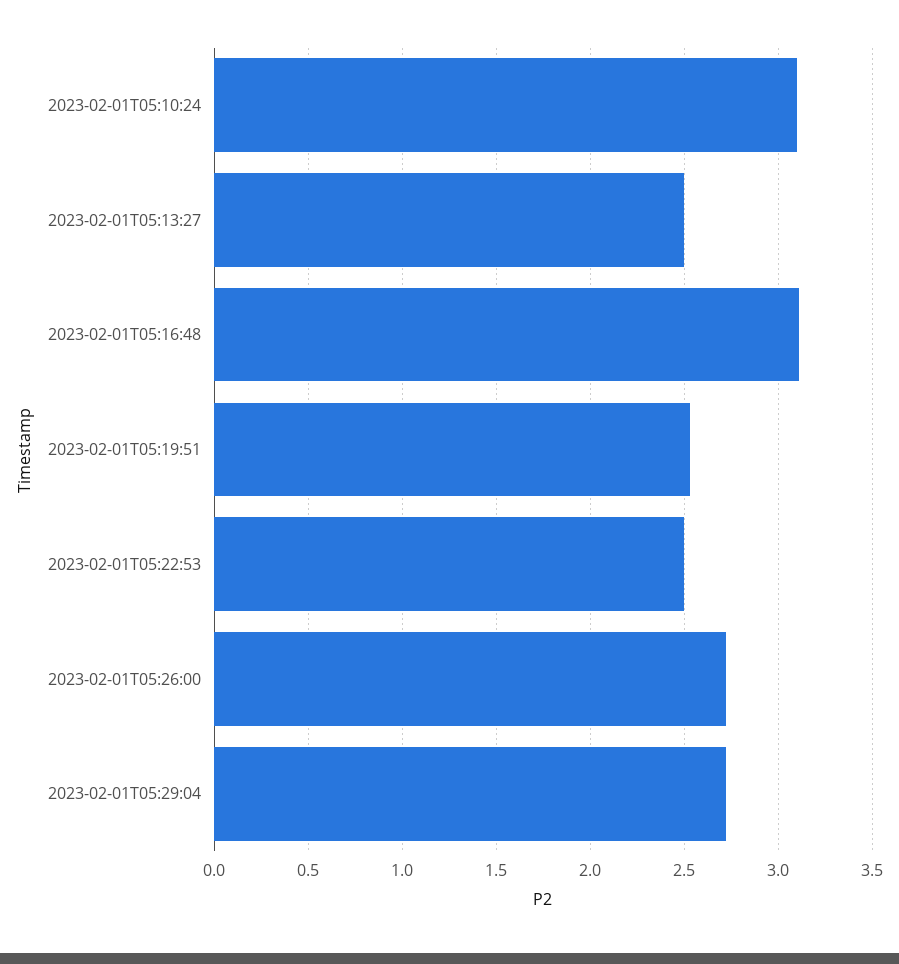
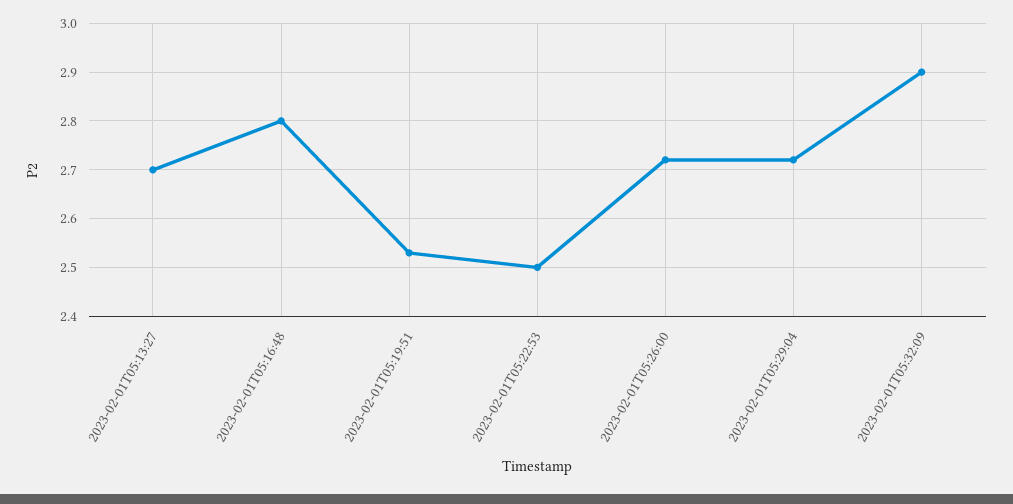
2023-02-01T05:10:24: 3.1 -> none
2023-02-01T05:13:27: 2.5 -> 2.7
2023-02-01T05:16:48: 3.1 -> 2.8
2023-02-01T05:32:09: none -> 2.9

